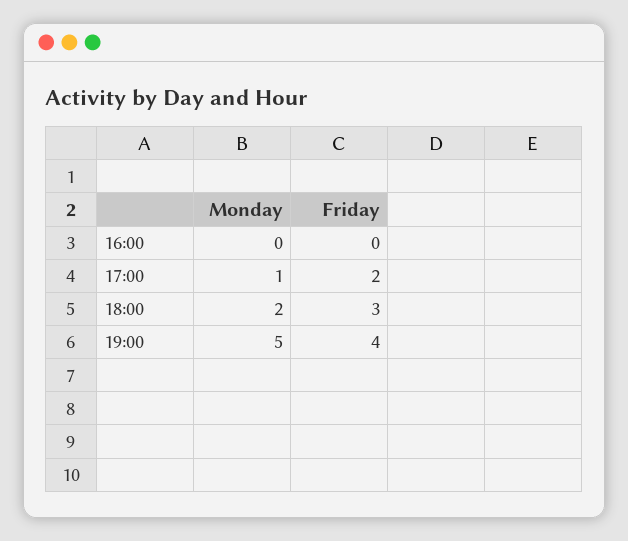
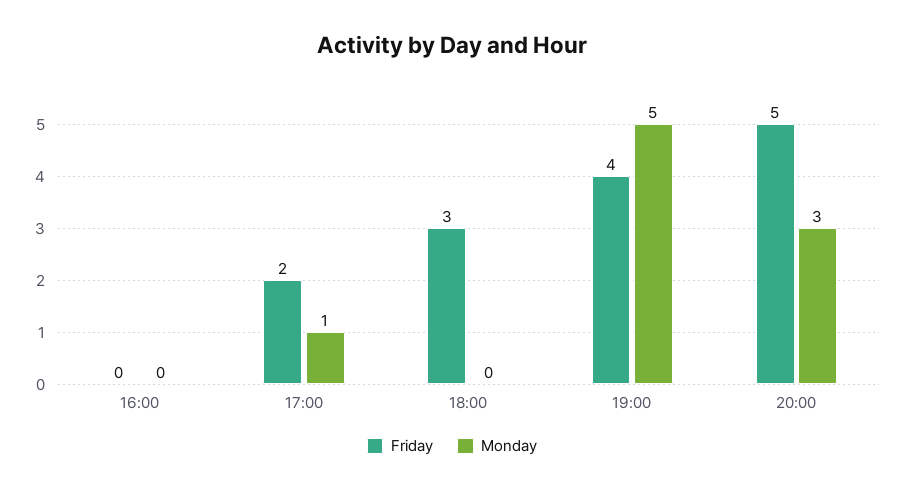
Monday, 18:00: 2 -> 0
Friday, 20:00: none -> 5
Monday, 20:00: none -> 3

